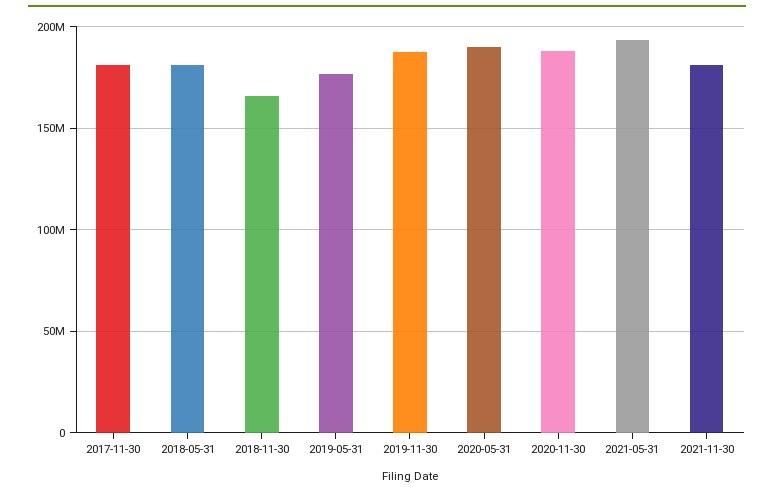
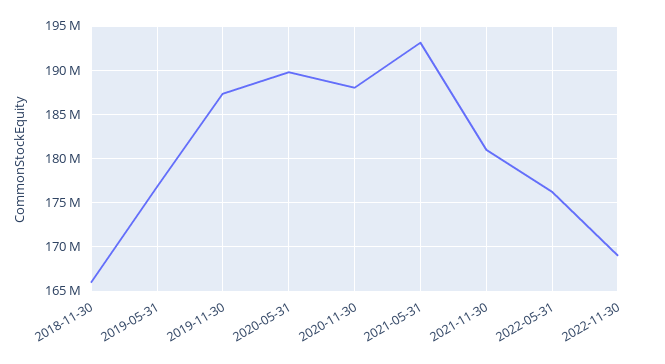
2017-11-30: 180000000 -> none
2018-05-31: 180000000 -> none
2022-05-31: none -> 176000000
2022-11-30: none -> 169000000

